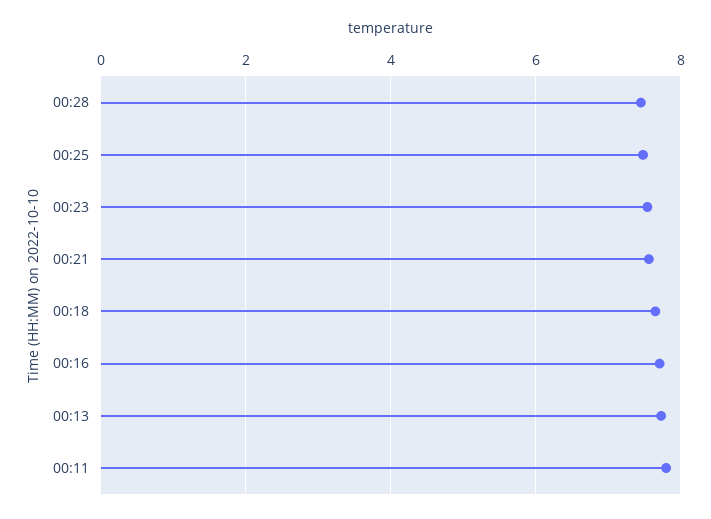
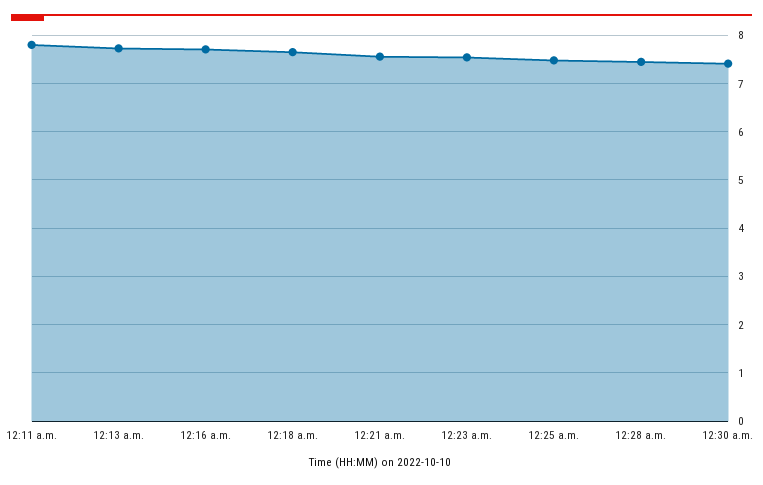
12:30 a.m.: none -> 7.4

